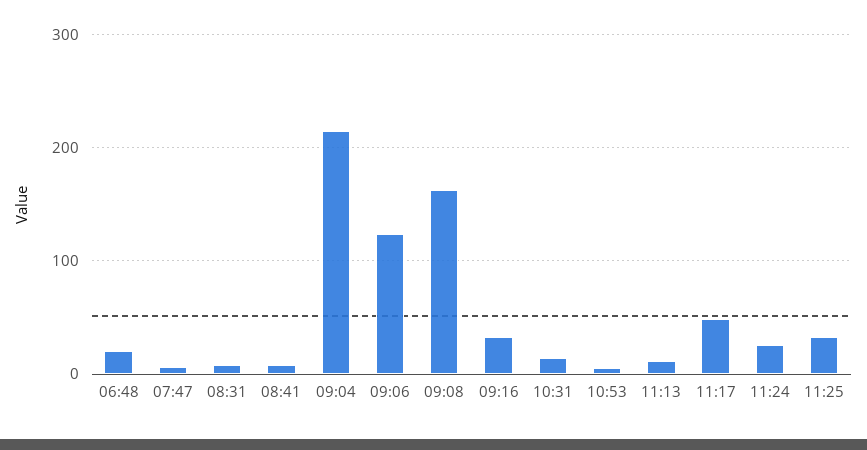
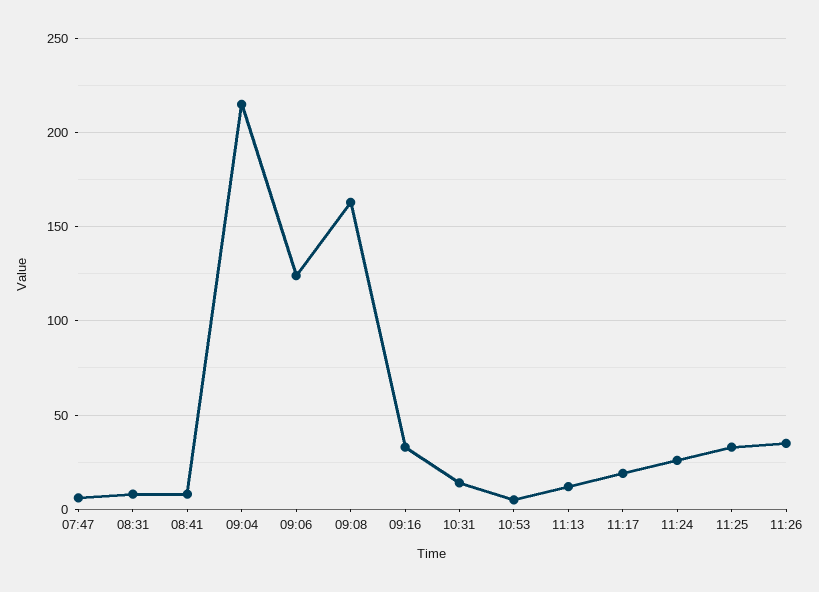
06:48: 20 -> none
11:17: 50 -> 20
11:26: none -> 35

